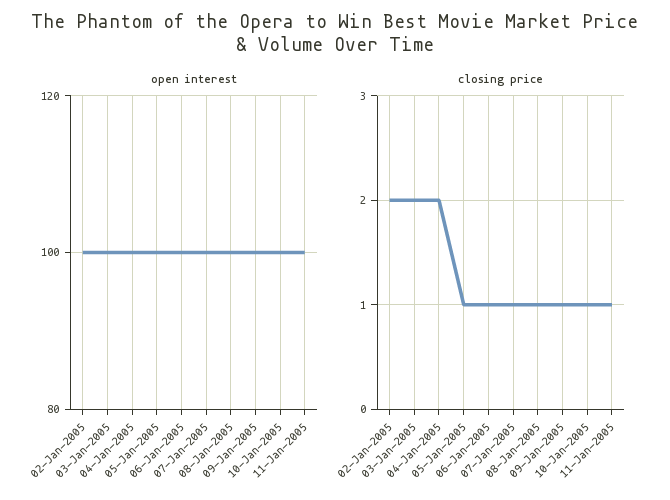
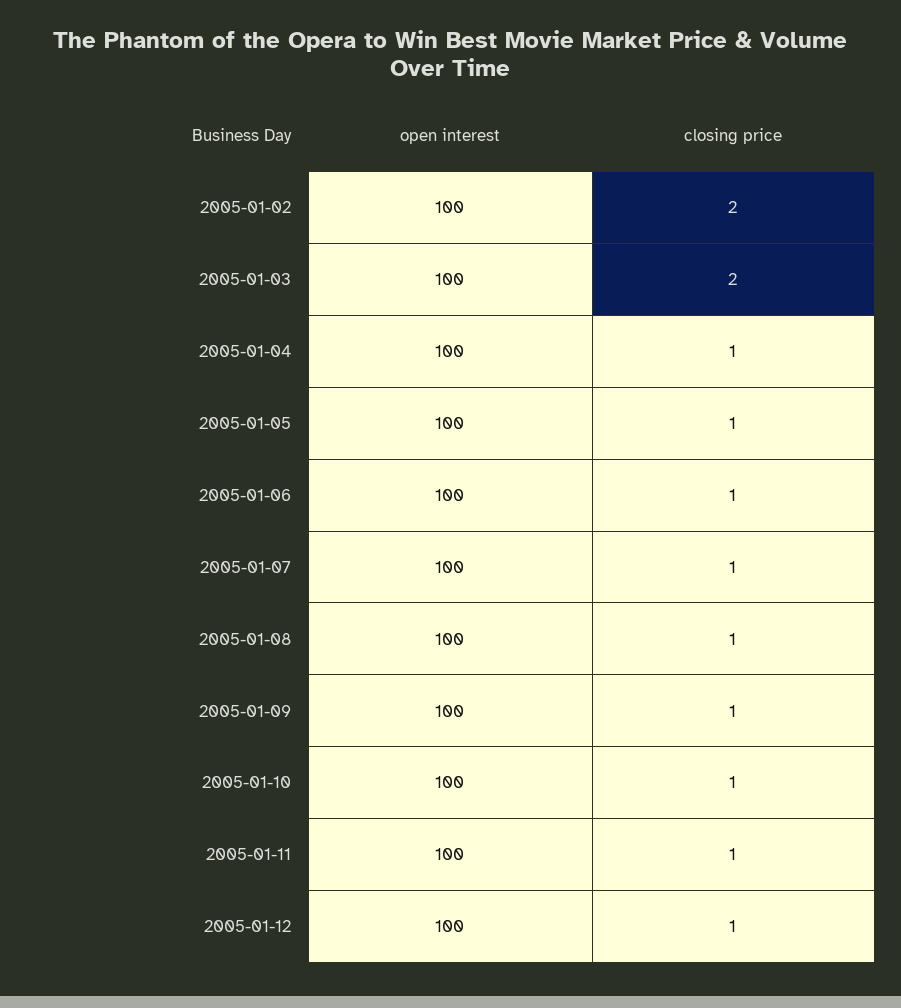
closing price, 04-Jan-2005: 2 -> 1
open interest, 2005-01-12: none -> 100
closing price, 2005-01-12: none -> 1

